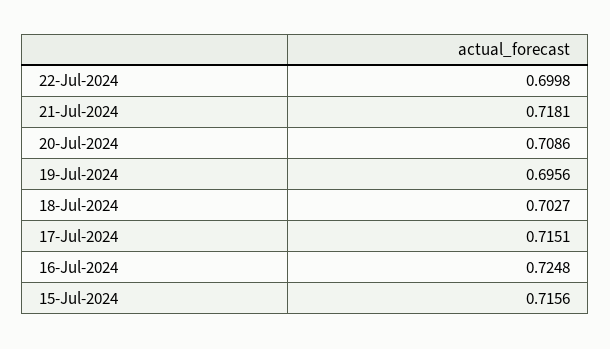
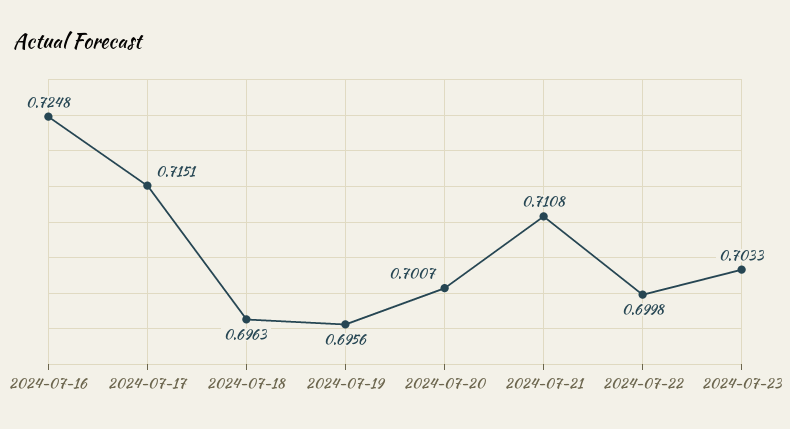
21-Jul-2024: 0.7181 -> 0.7108
20-Jul-2024: 0.7086 -> 0.7007
18-Jul-2024: 0.7027 -> 0.6963
15-Jul-2024: 0.7156 -> none
2024-07-23: none -> 0.7033

